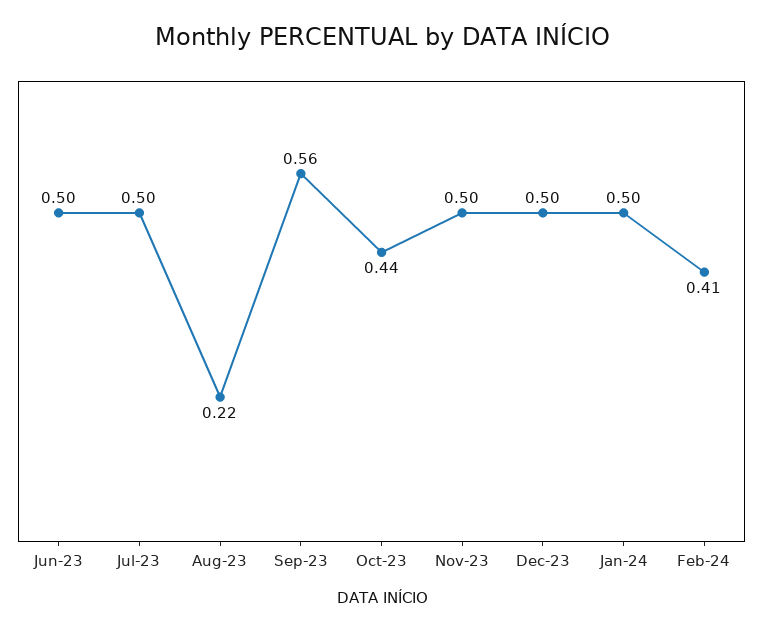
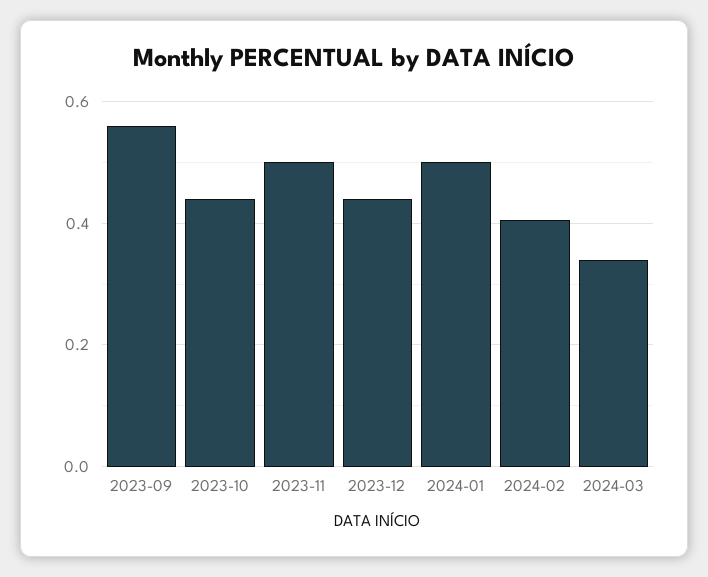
Jun-23: 0.5 -> none
Jul-23: 0.5 -> none
Aug-23: 0.22 -> none
Dec-23: 0.5 -> 0.44
2024-03: none -> 0.34

